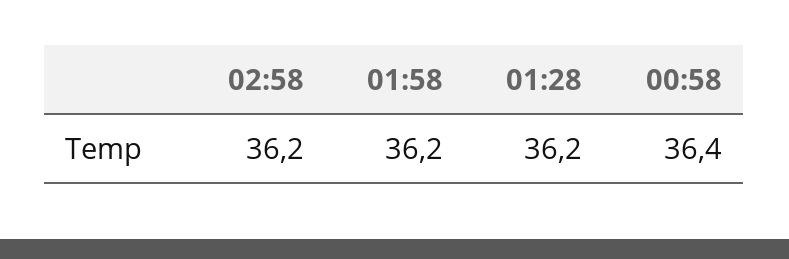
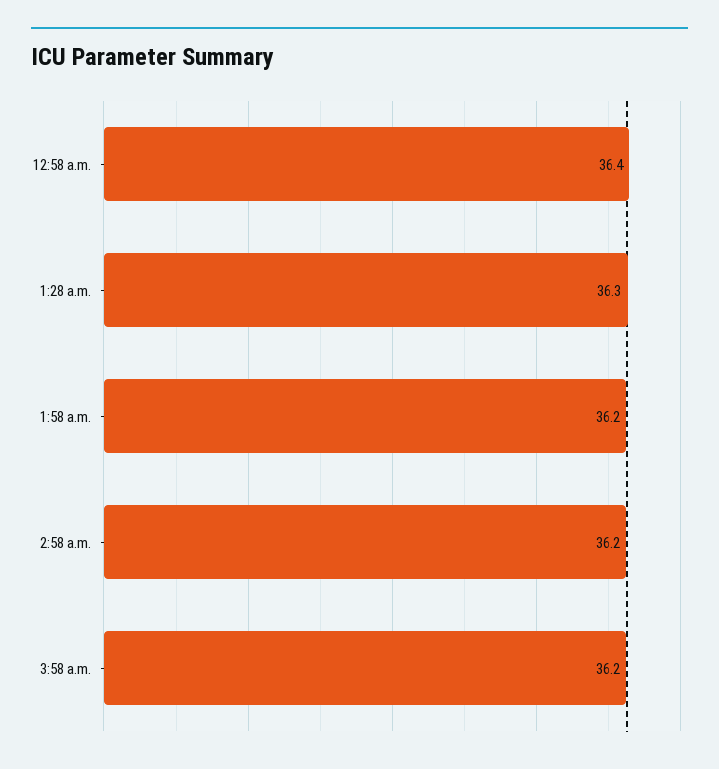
01:28: 36.2 -> 36.3
3:58 a.m.: none -> 36.2

